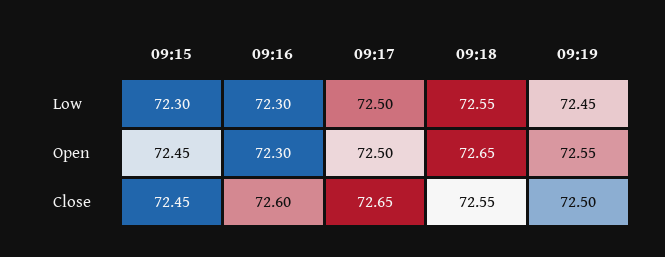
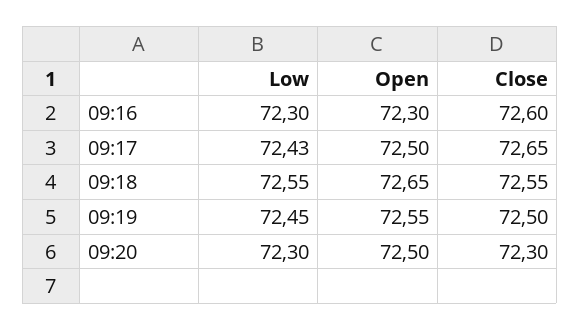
09:15, Low: 72.3 -> none
09:17, Low: 72.5 -> 72.43
09:15, Open: 72.45 -> none
09:15, Close: 72.45 -> none
09:20, Low: none -> 72.3
09:20, Open: none -> 72.5
09:20, Close: none -> 72.3

